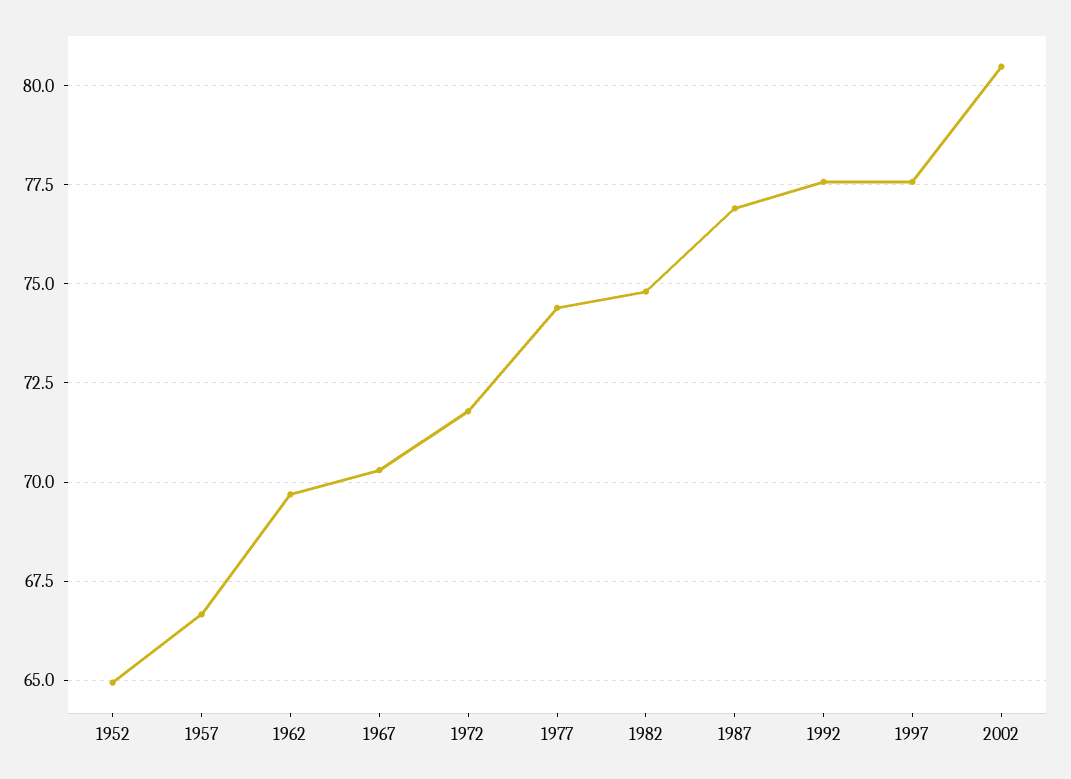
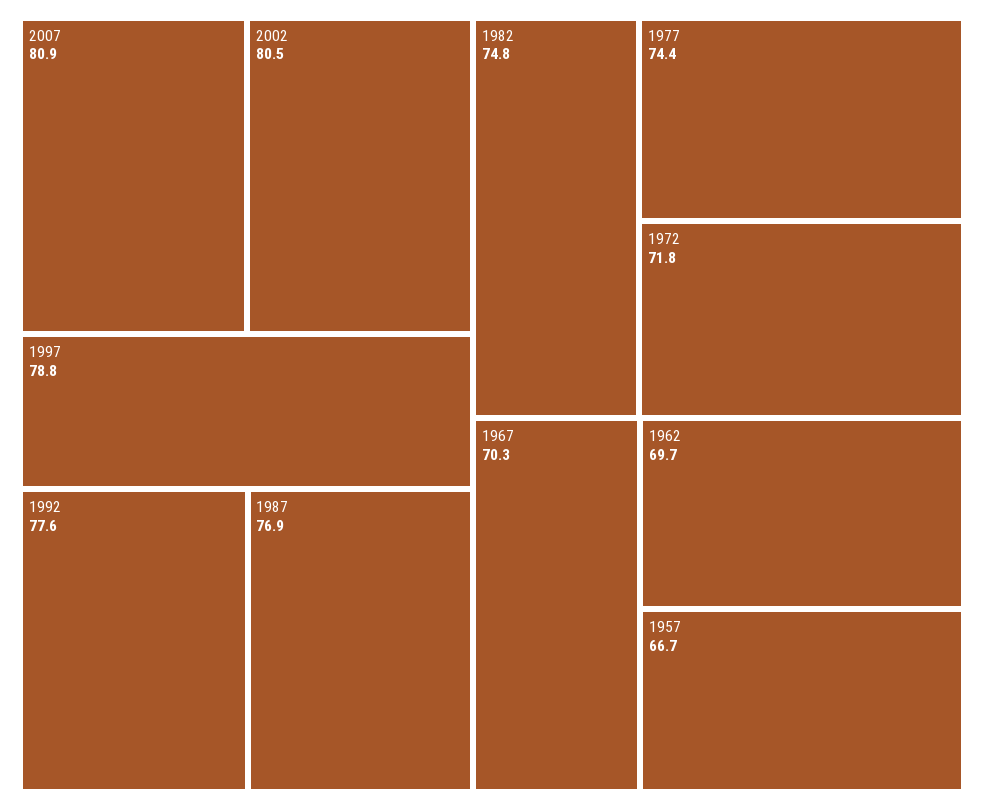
1952: 65 -> none
1997: 77.5 -> 78.8
2007: none -> 80.9

